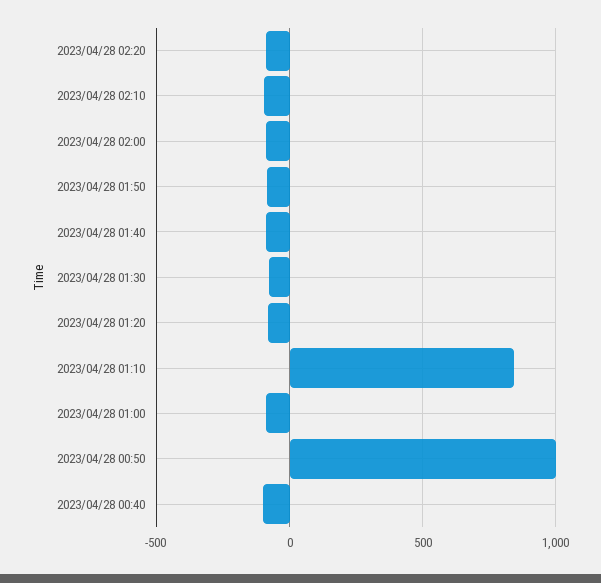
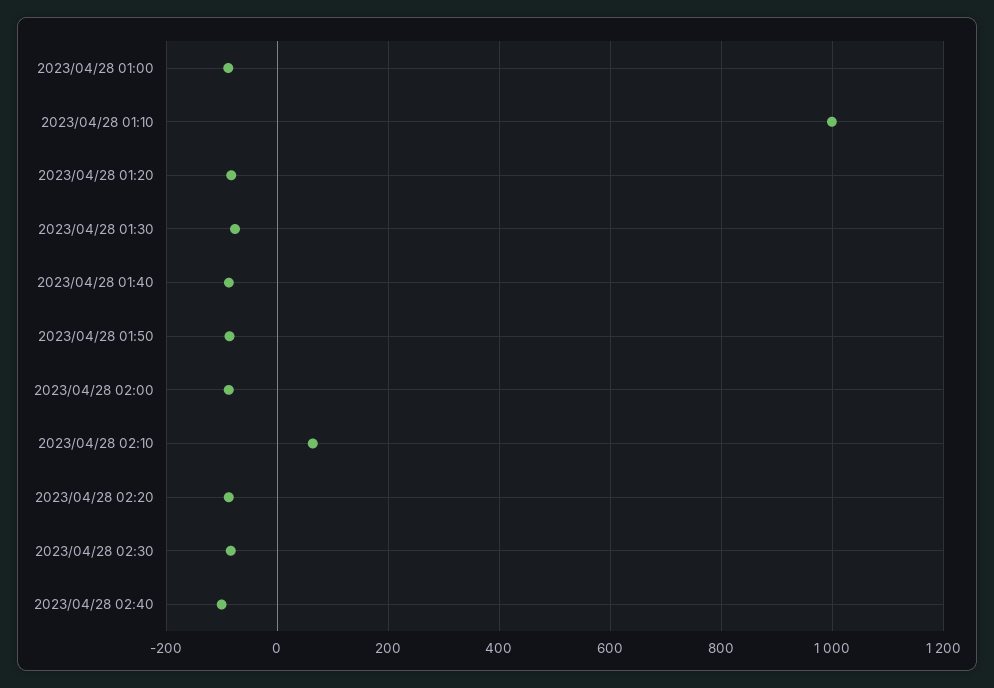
2023/04/28 02:10: -100 -> 60
2023/04/28 01:10: 850 -> 1000
2023/04/28 00:50: 1000 -> none
2023/04/28 00:40: -100 -> none
2023/04/28 02:30: none -> -80
2023/04/28 02:40: none -> -100

